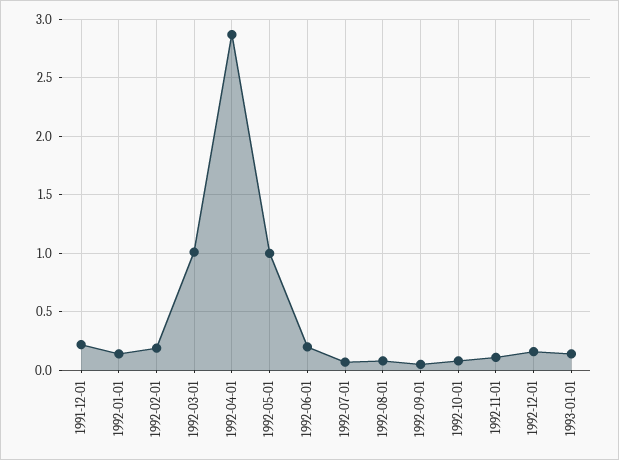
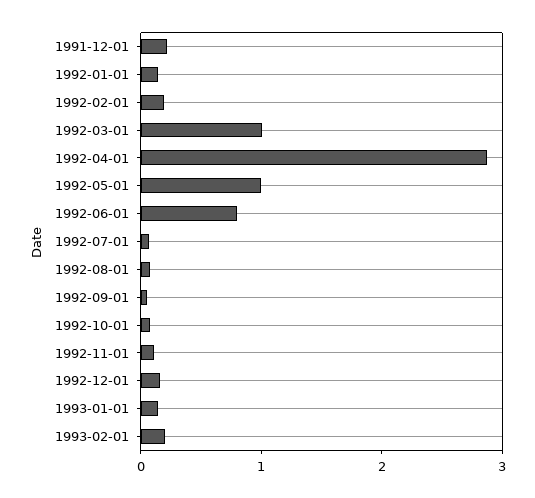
1992-06-01: 0.2 -> 0.8
1993-02-01: none -> 0.2

